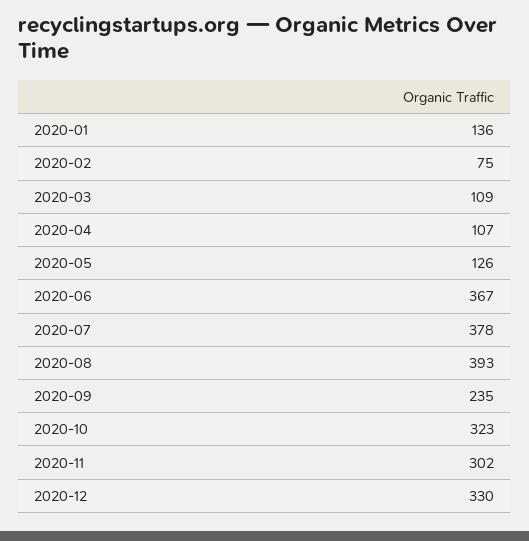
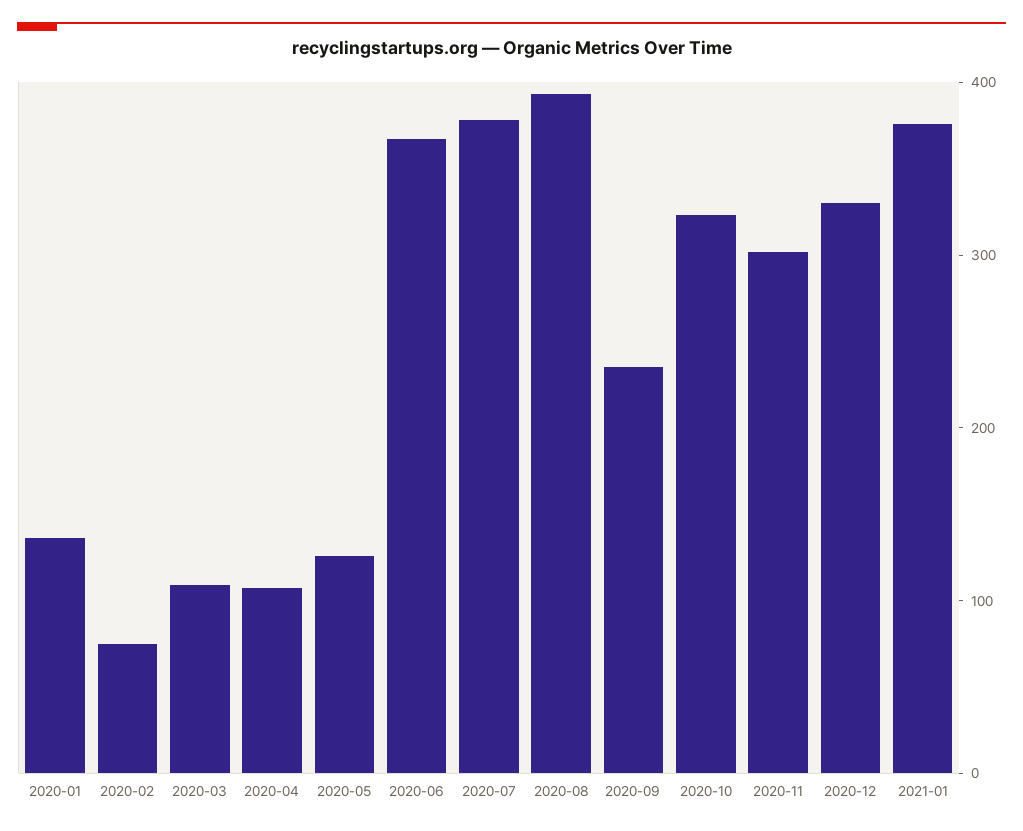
2021-01: none -> 380

